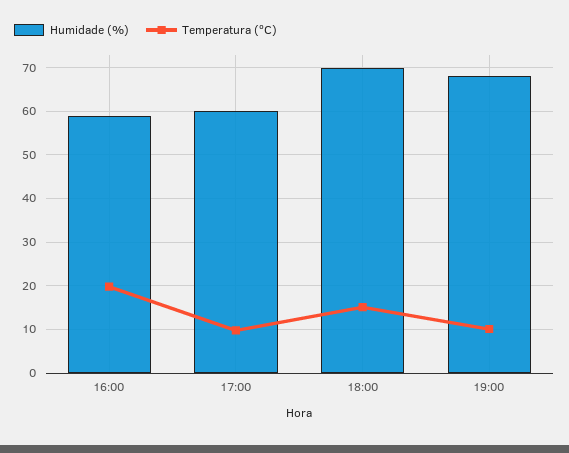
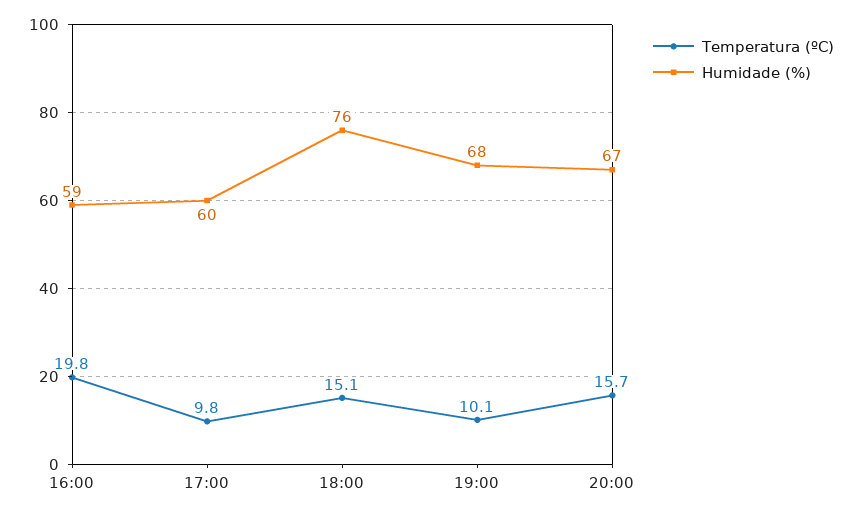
Humidade (%), 18:00: 70 -> 76
Temperatura (ºC), 20:00: none -> 15.7
Humidade (%), 20:00: none -> 67

